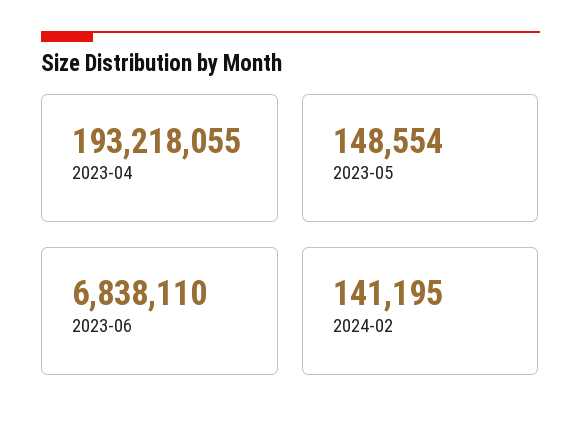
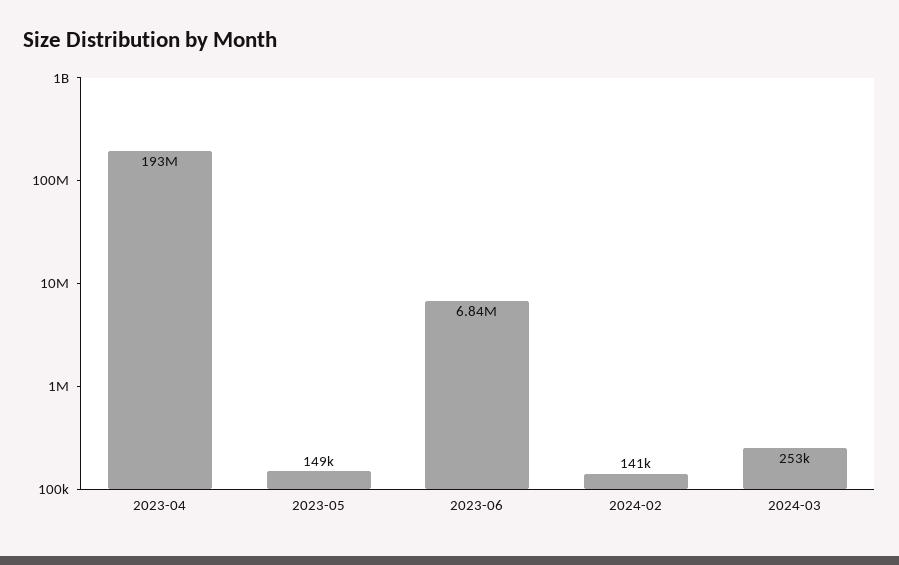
2024-03: none -> 253000

